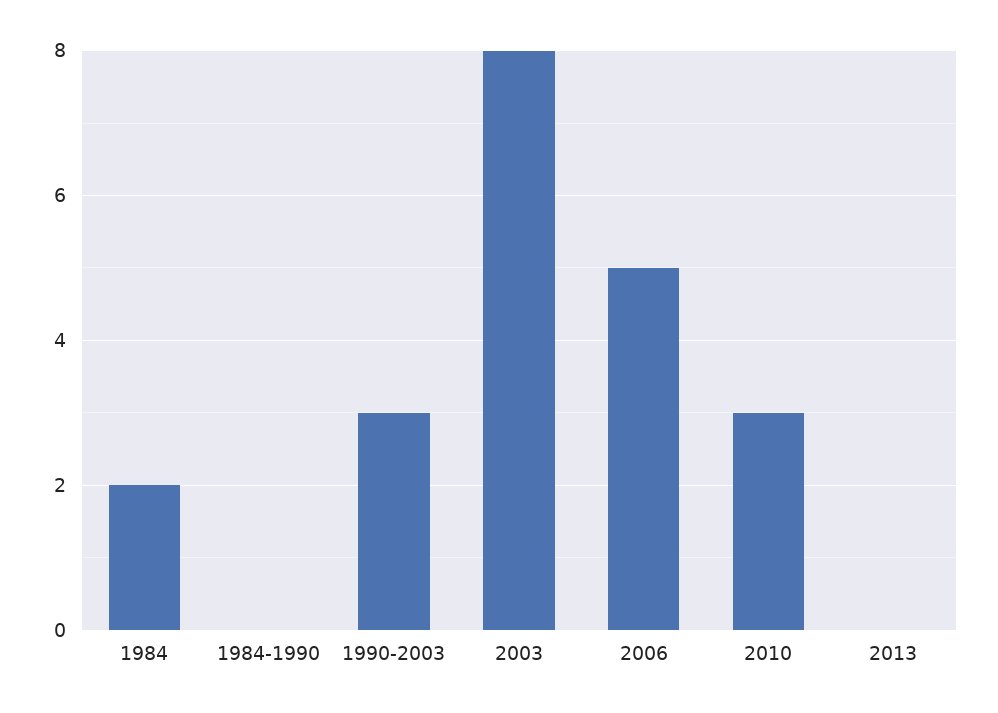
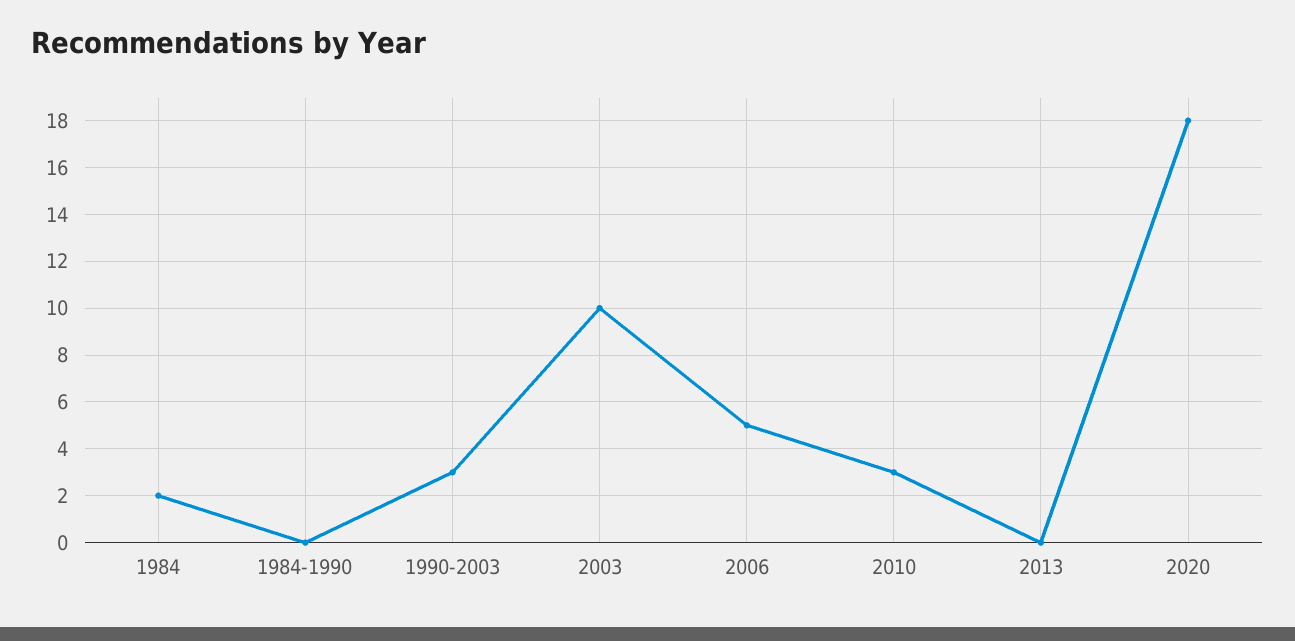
2003: 8 -> 10
2020: none -> 18

